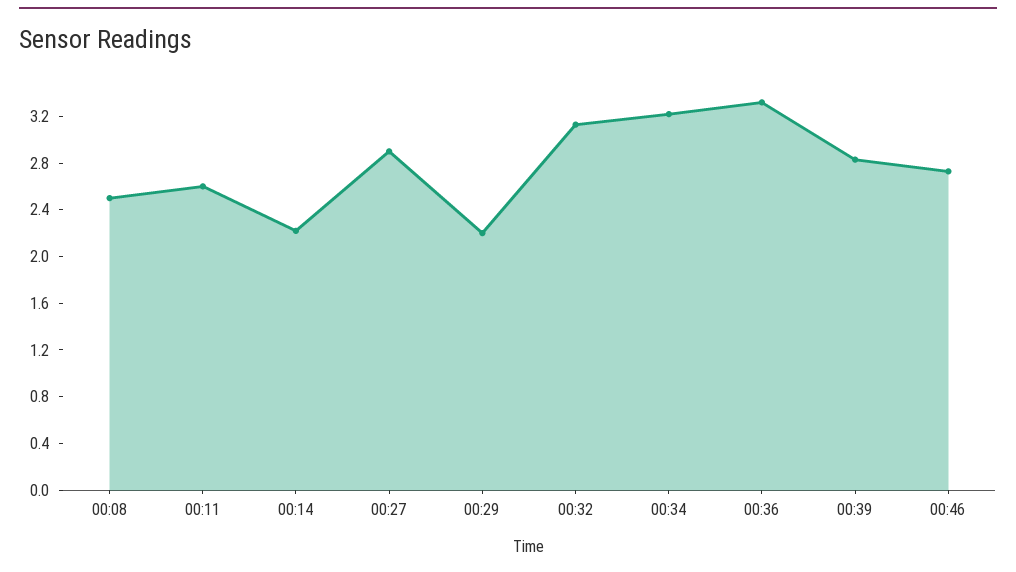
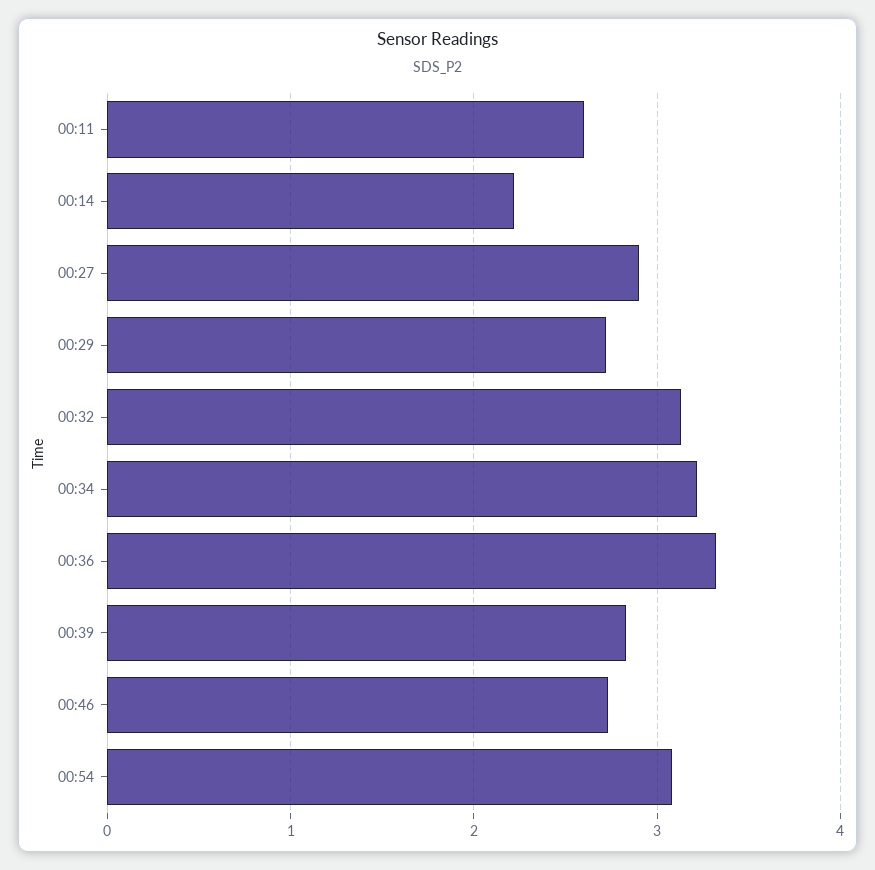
00:08: 2.5 -> none
00:29: 2.2 -> 2.7
00:54: none -> 3.1

